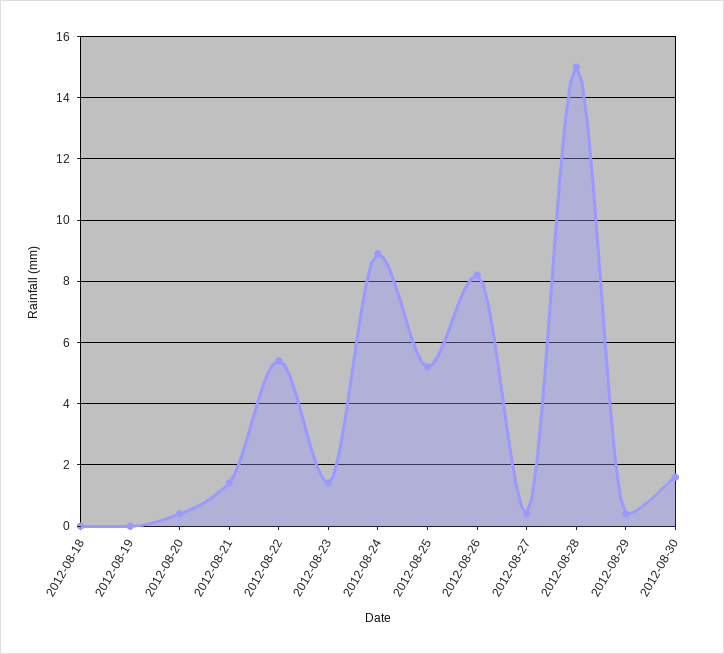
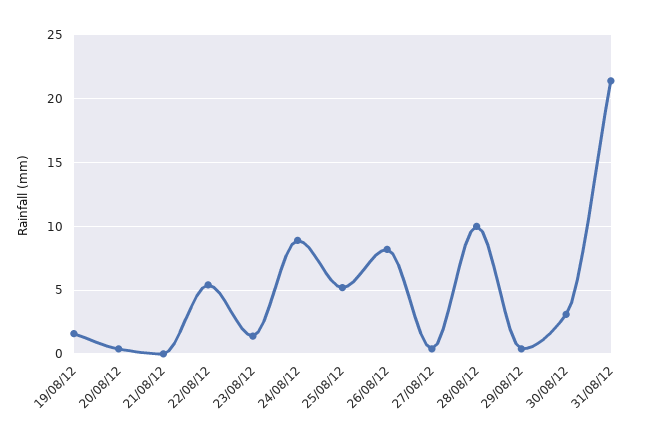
2012-08-18: 0 -> none
2012-08-19: 0 -> 1.5
2012-08-21: 1.5 -> 0
2012-08-28: 15 -> 10
2012-08-30: 1.5 -> 3
31/08/12: none -> 21.5

